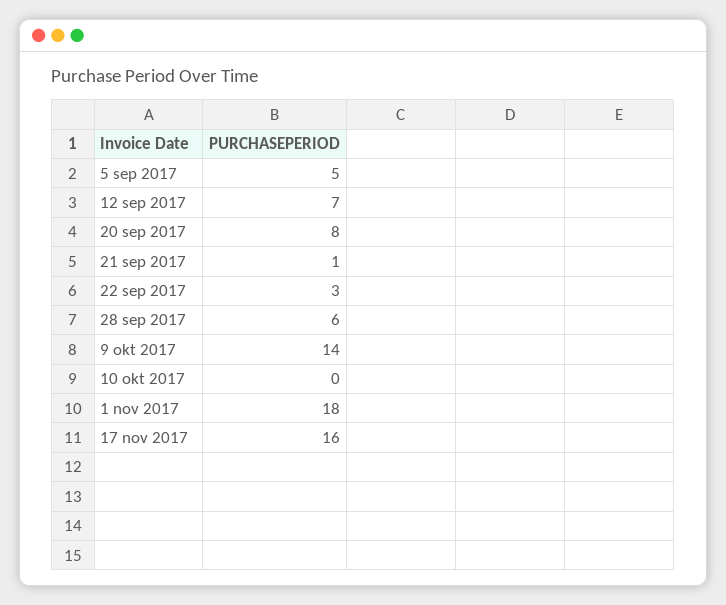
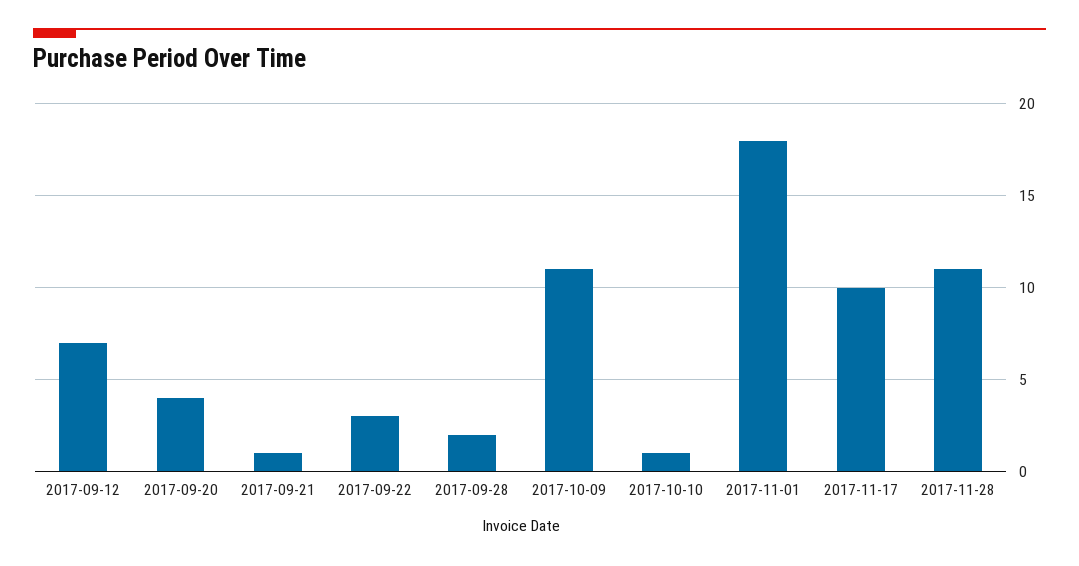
5 sep 2017: 5 -> none
20 sep 2017: 8 -> 4
28 sep 2017: 6 -> 2
9 okt 2017: 14 -> 11
10 okt 2017: 0 -> 1
17 nov 2017: 16 -> 10
2017-11-28: none -> 11

